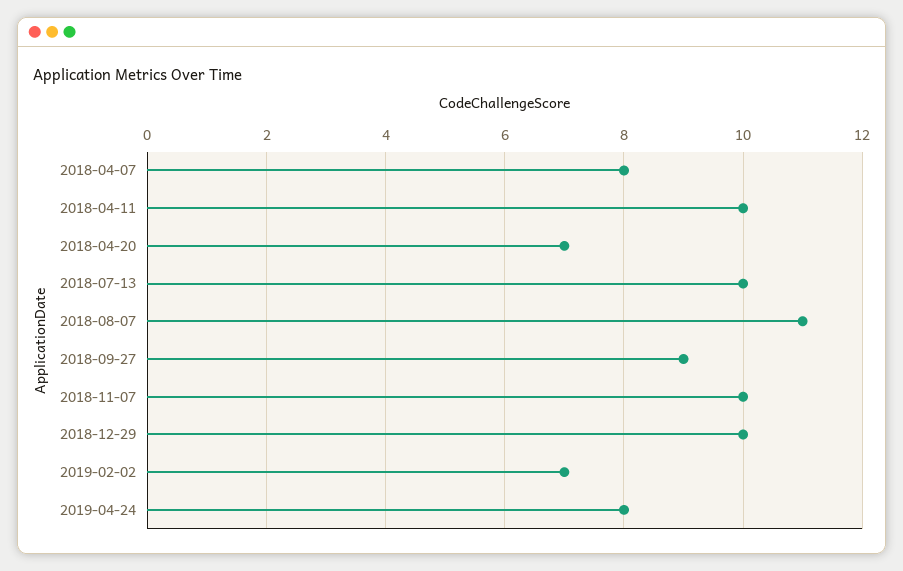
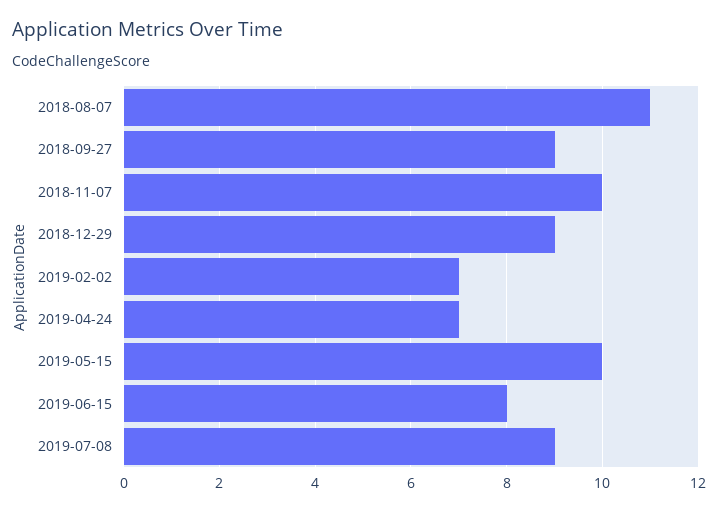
2018-04-07: 8 -> none
2018-04-11: 10 -> none
2018-04-20: 7 -> none
2018-07-13: 10 -> none
2018-12-29: 10 -> 9
2019-04-24: 8 -> 7
2019-05-15: none -> 10
2019-06-15: none -> 8
2019-07-08: none -> 9

